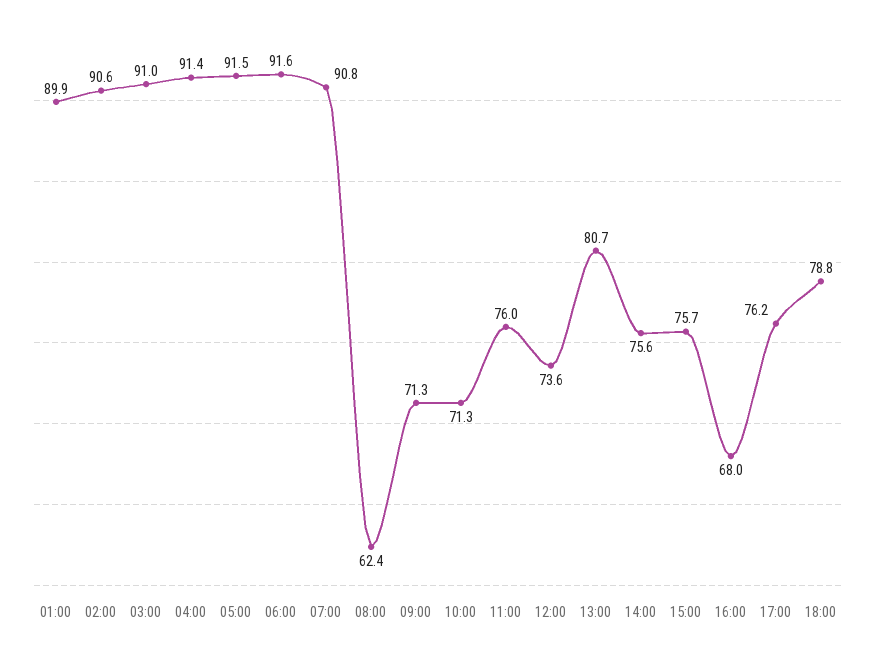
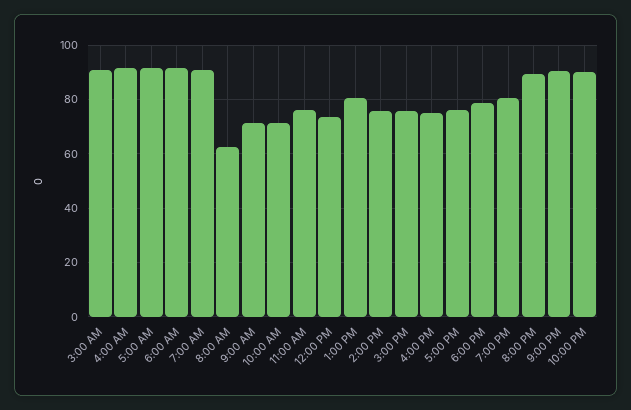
01:00: 89.9 -> none
02:00: 90.6 -> none
16:00: 68 -> 75
7:00 PM: none -> 80
8:00 PM: none -> 90
9:00 PM: none -> 90
10:00 PM: none -> 90

